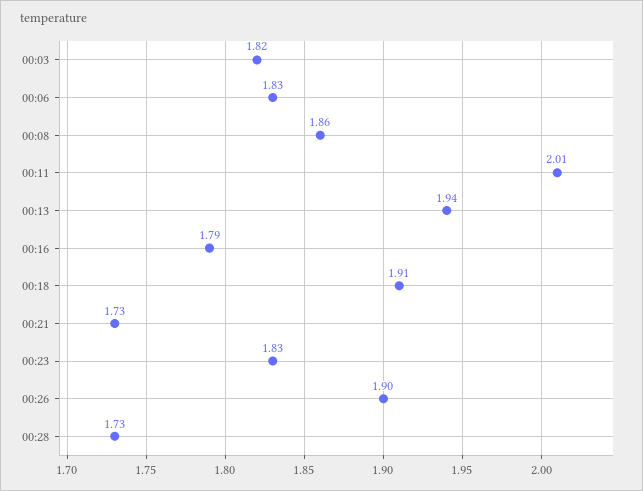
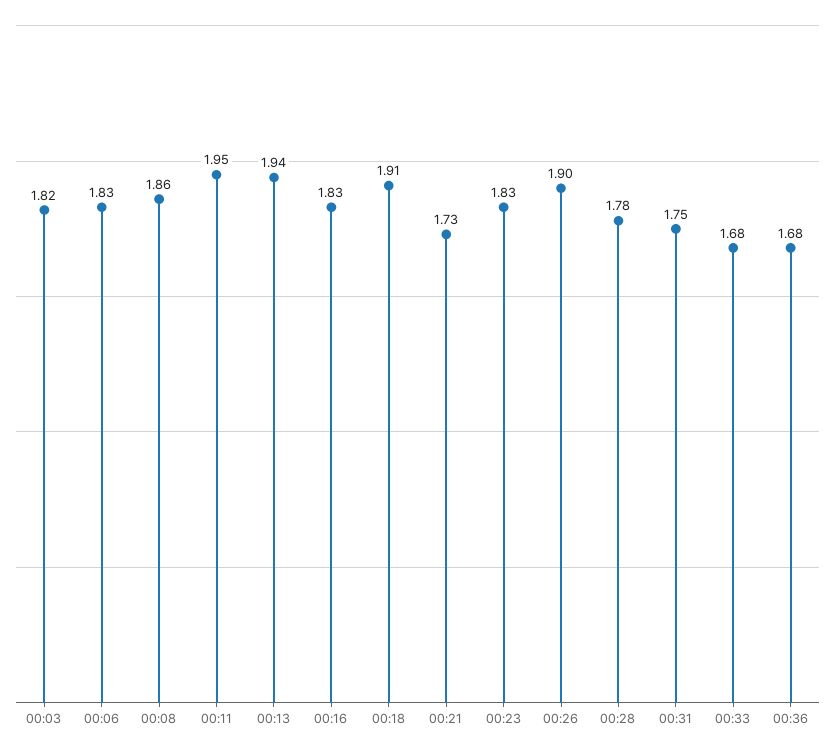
00:11: 2.01 -> 1.95
00:16: 1.79 -> 1.83
00:28: 1.73 -> 1.78
00:31: none -> 1.75
00:33: none -> 1.68
00:36: none -> 1.68

